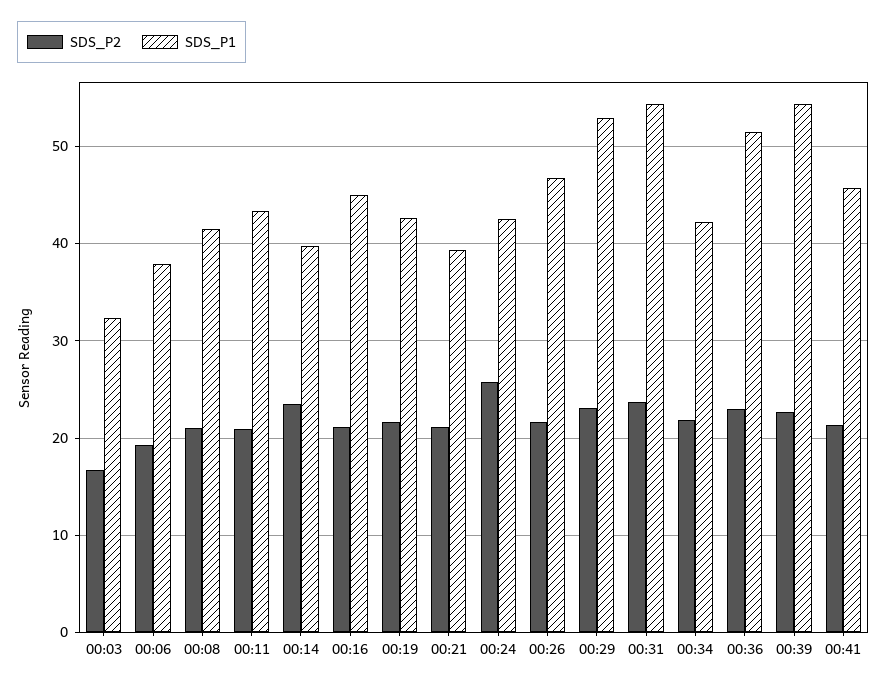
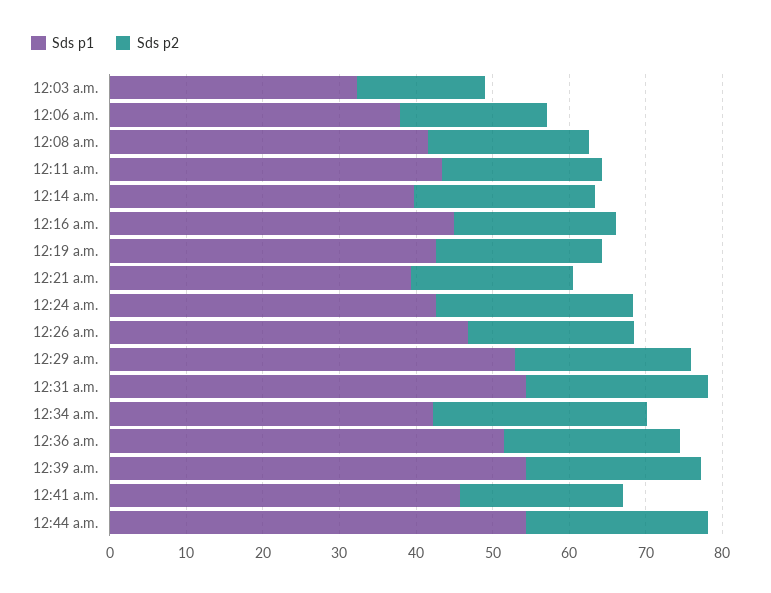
SDS_P2, 00:34: 22 -> 28
SDS_P1, 12:44 a.m.: none -> 54
SDS_P2, 12:44 a.m.: none -> 24

